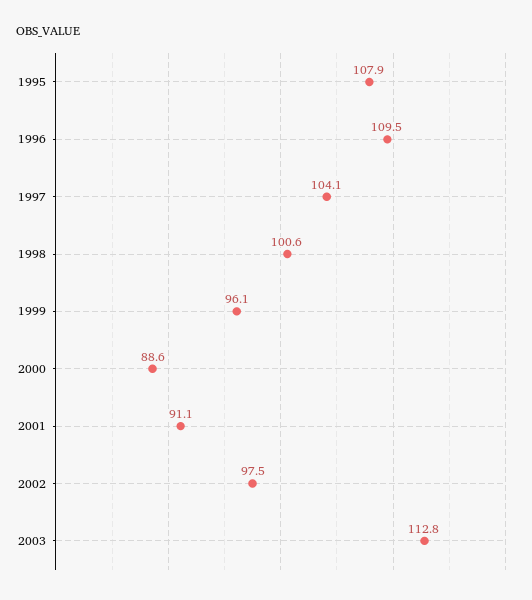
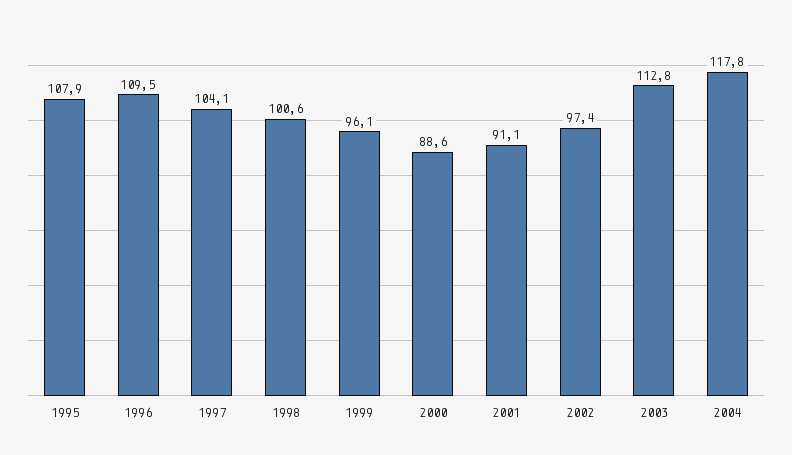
2002: 97.5 -> 97.4
2004: none -> 117.8

